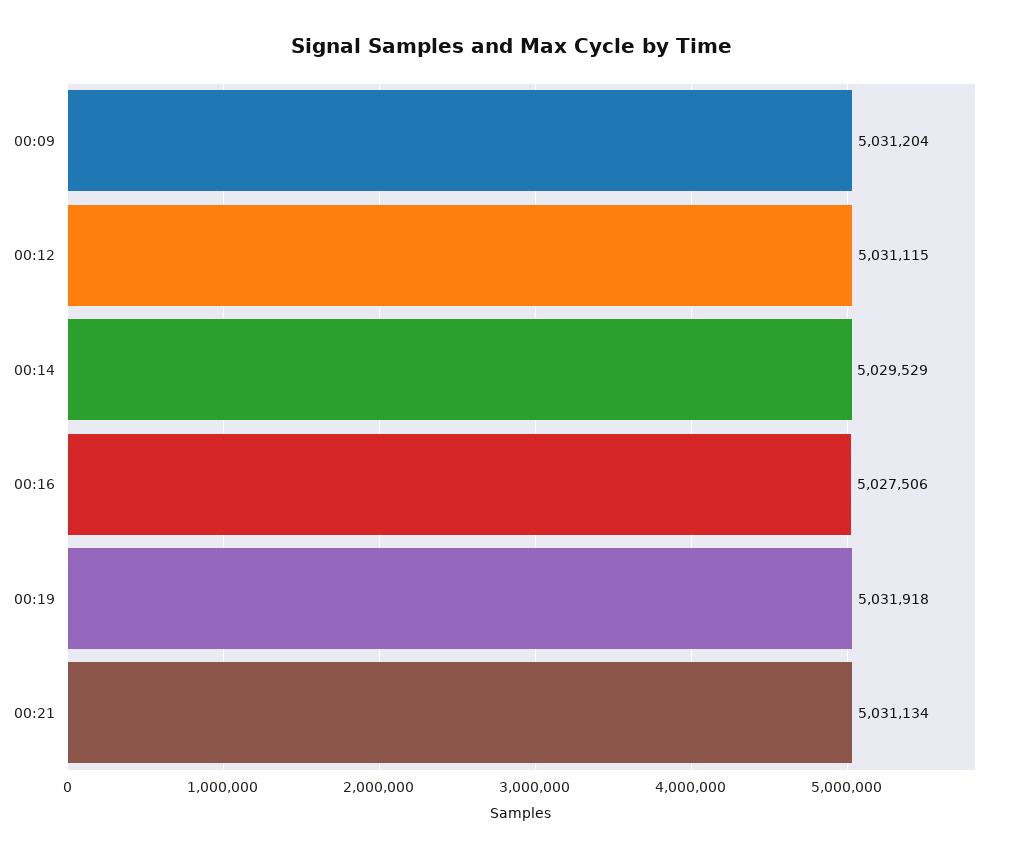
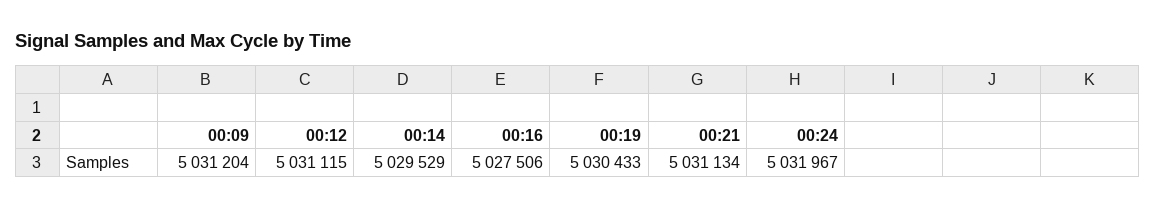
00:19: 5031918 -> 5030433
00:24: none -> 5031967

